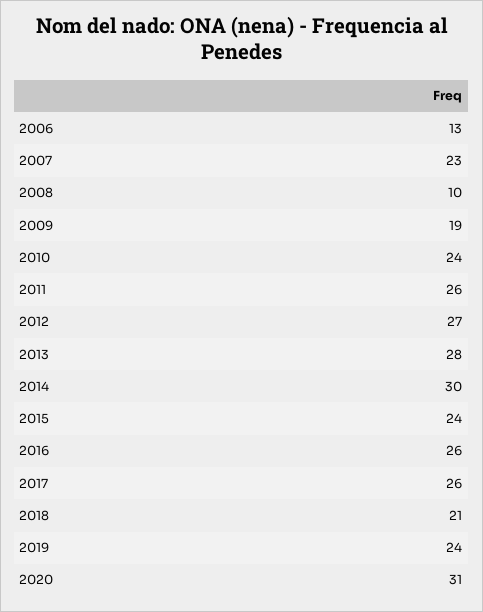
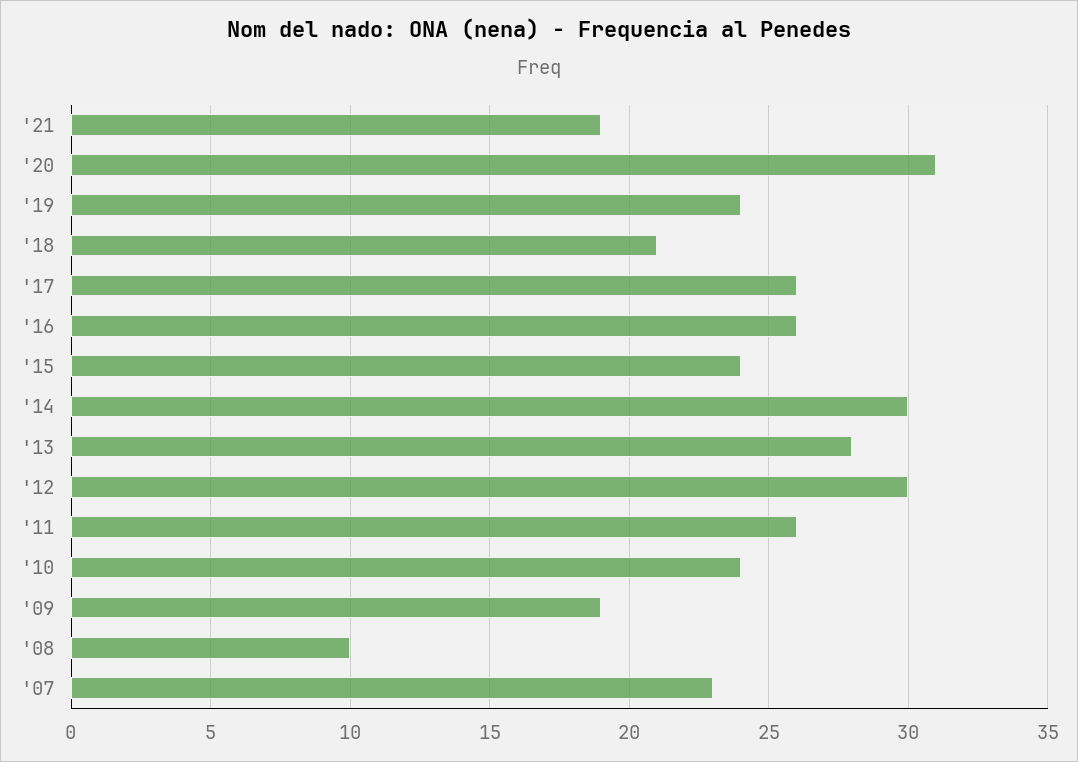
2006: 13 -> none
2012: 27 -> 30
'21: none -> 19

